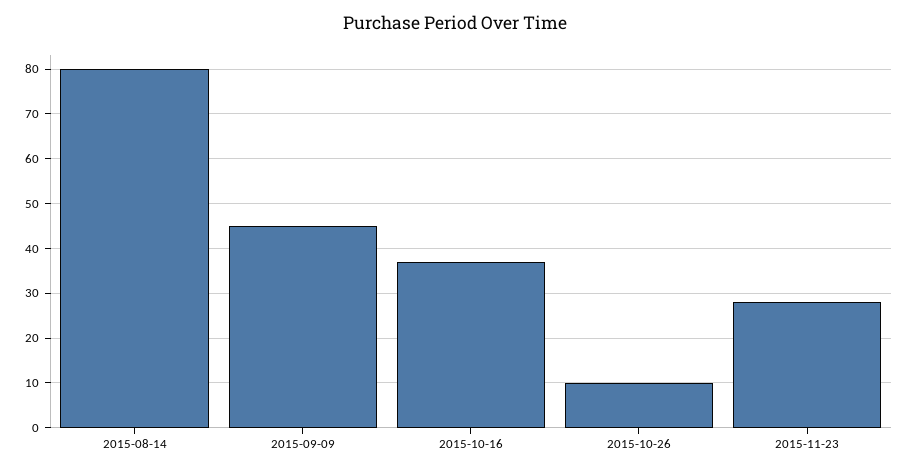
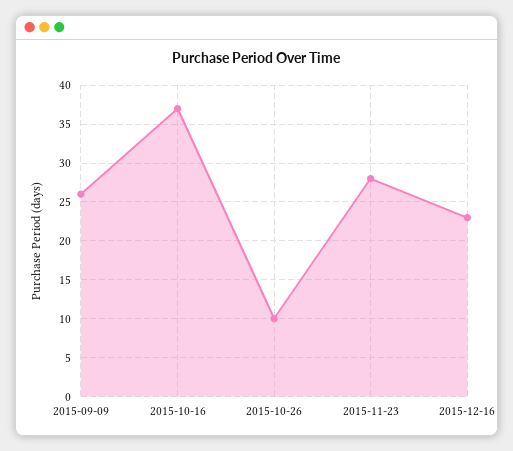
2015-08-14: 80 -> none
2015-09-09: 45 -> 26
2015-12-16: none -> 23

